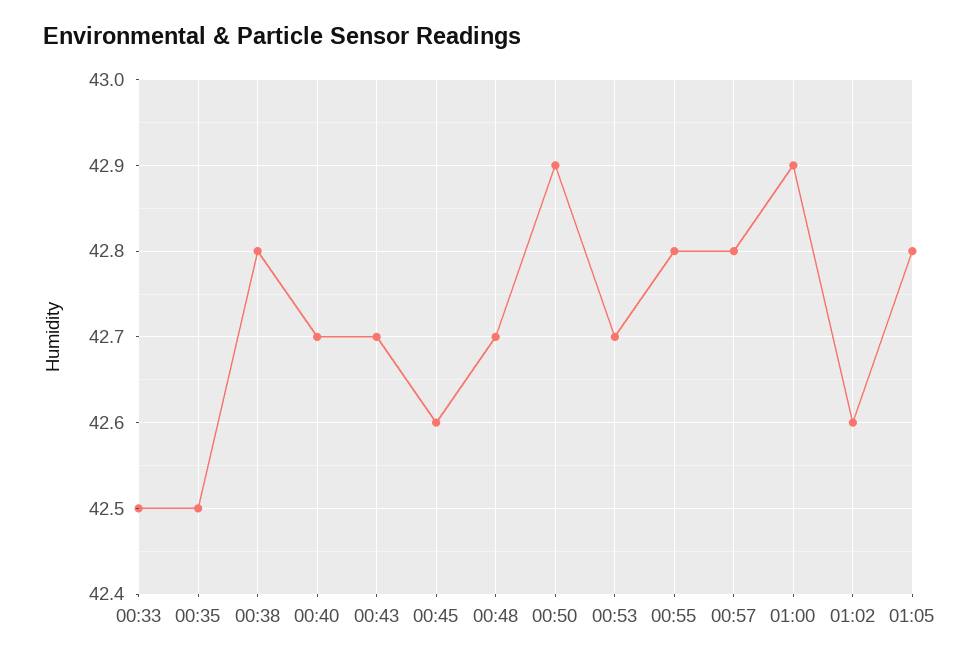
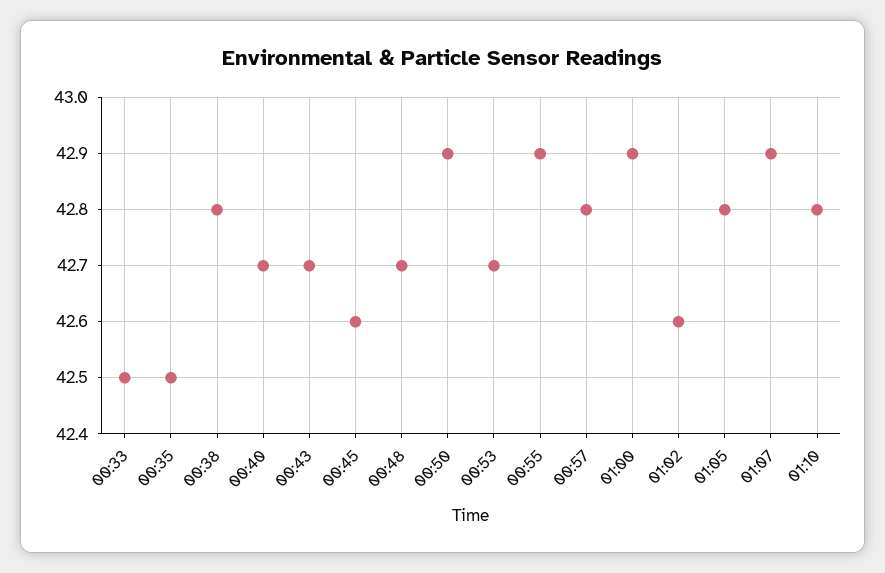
00:55: 42.8 -> 42.9
01:07: none -> 42.9
01:10: none -> 42.8

